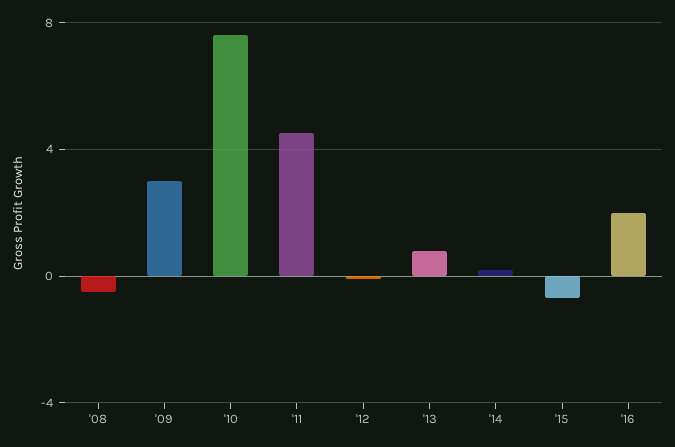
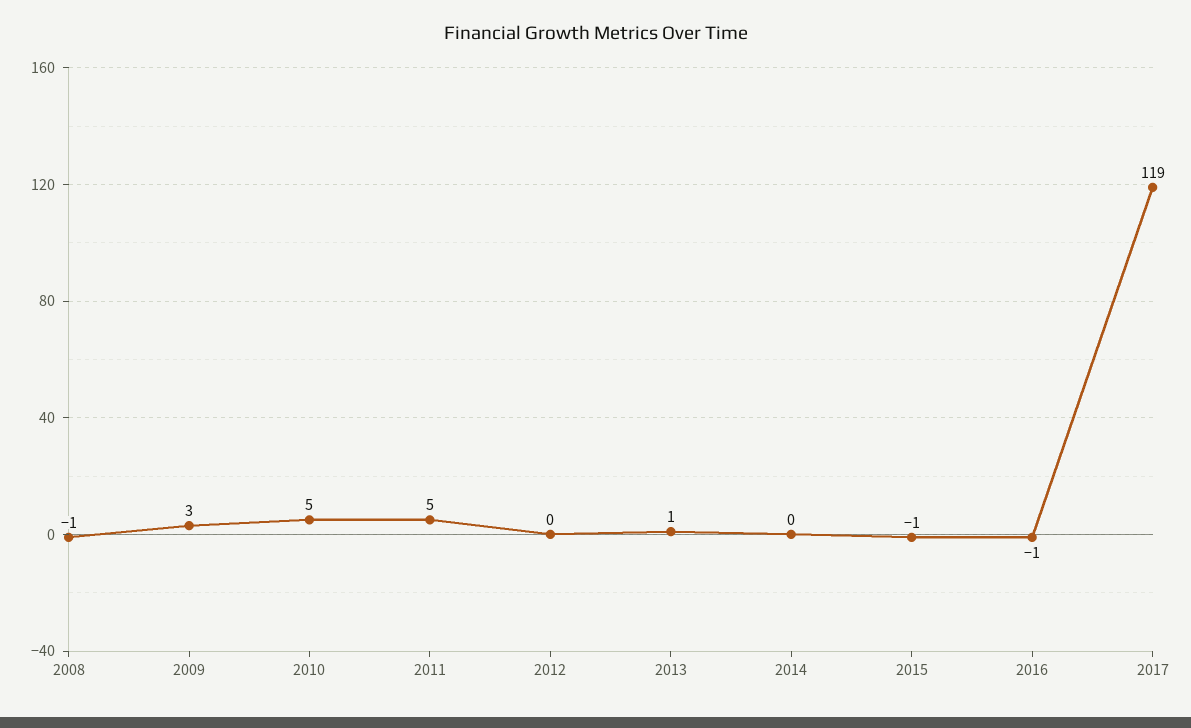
'10: 7.5 -> 5
'16: 2 -> -1
2017: none -> 119

